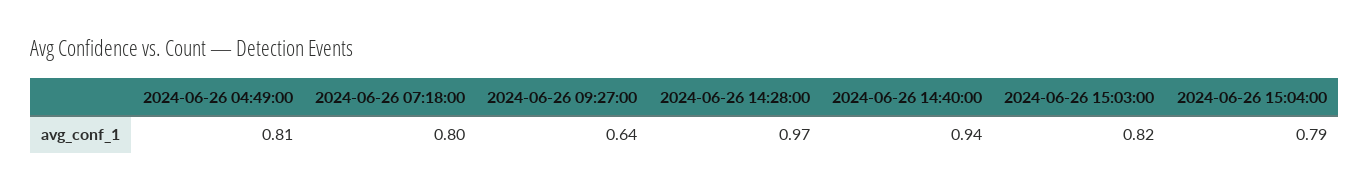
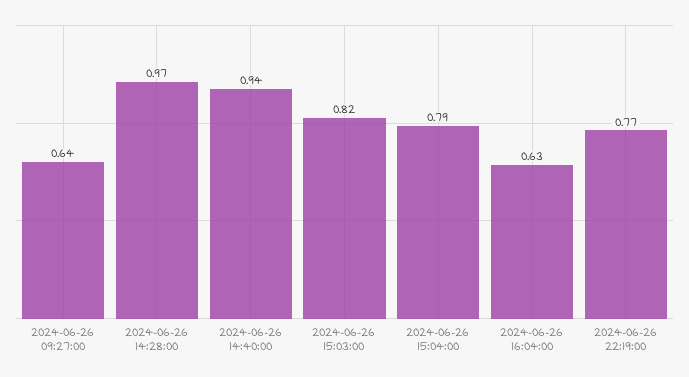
2024-06-26 04:49:00: 0.81 -> none
2024-06-26 07:18:00: 0.8 -> none
2024-06-26 16:04:00: none -> 0.63
2024-06-26 22:19:00: none -> 0.77

